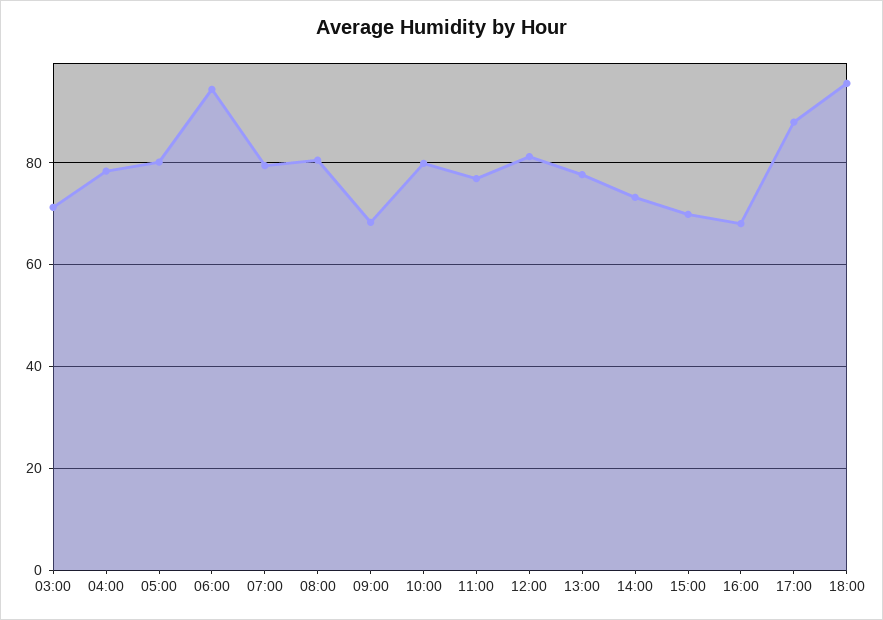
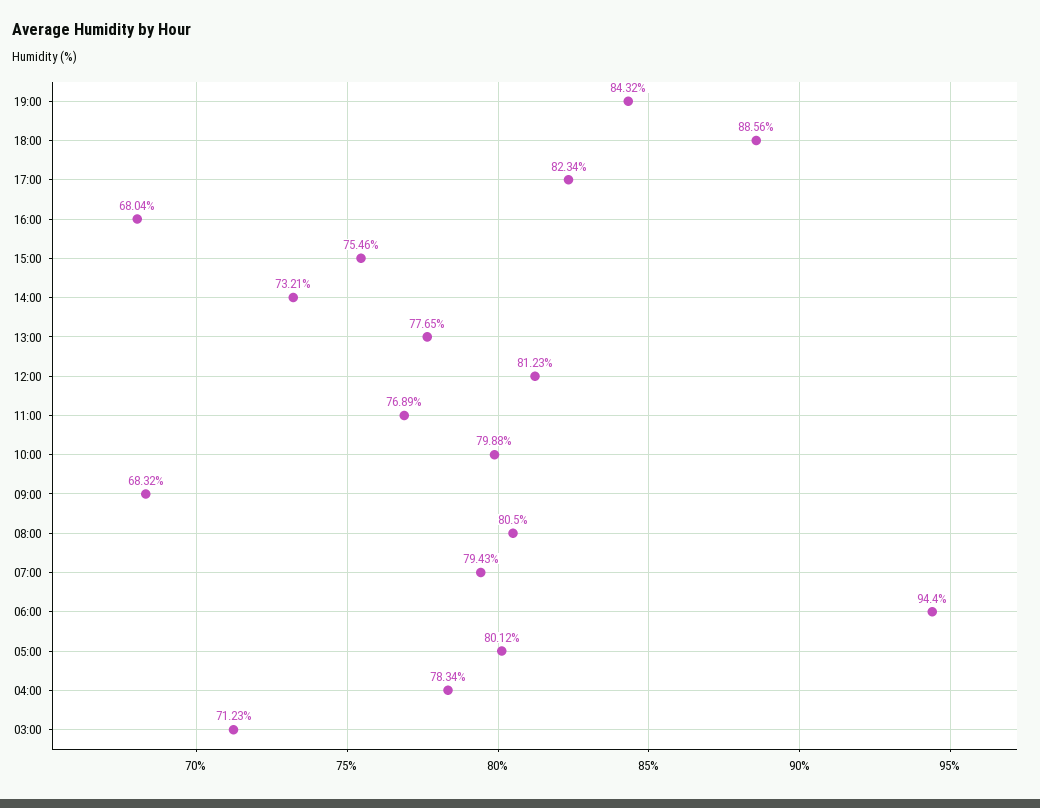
15:00: 70 -> 75.46
17:00: 88 -> 82.34
18:00: 96 -> 88.56
19:00: none -> 84.32

